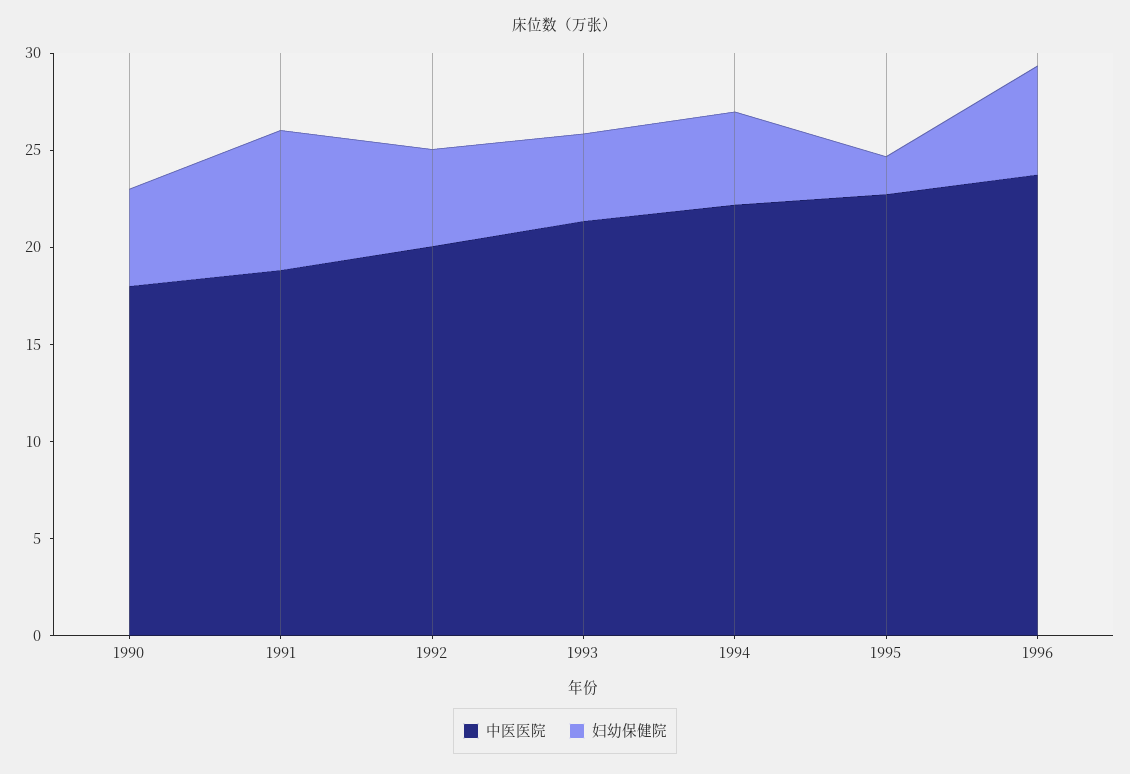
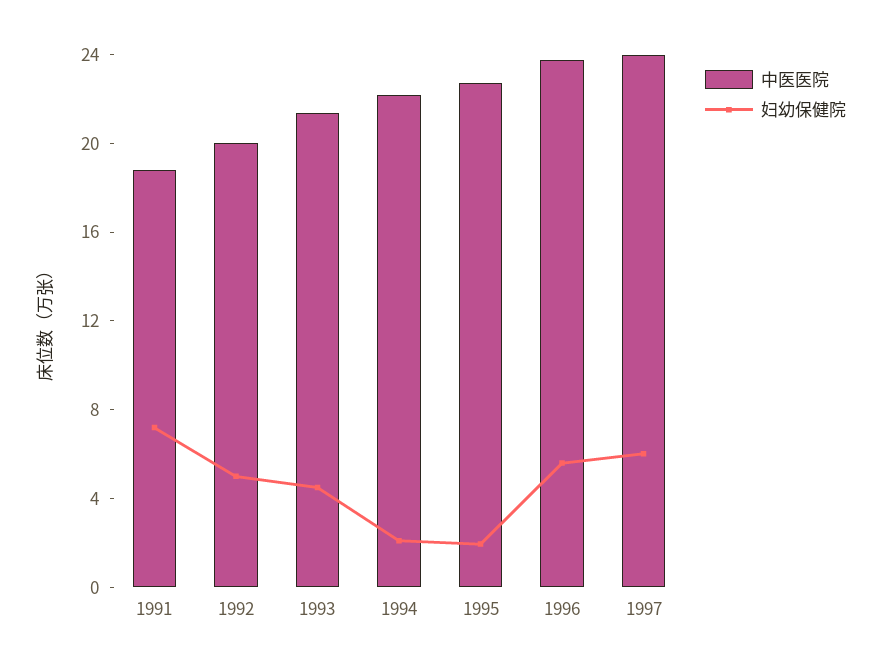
中医医院, 1990: 18 -> none
妇幼保健院, 1990: 5 -> none
妇幼保健院, 1994: 5 -> 2
中医医院, 1997: none -> 24
妇幼保健院, 1997: none -> 6

